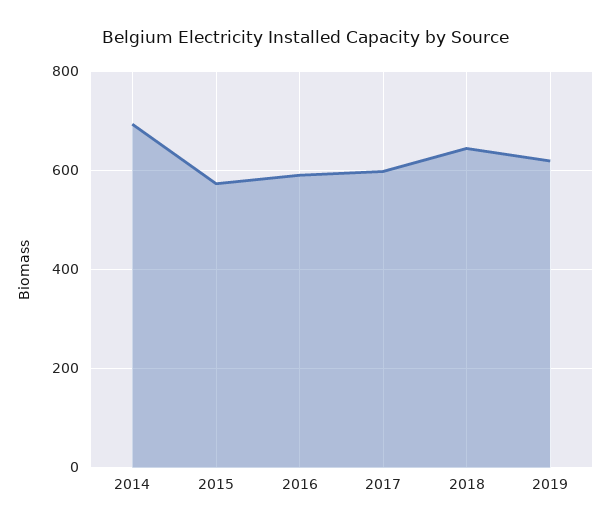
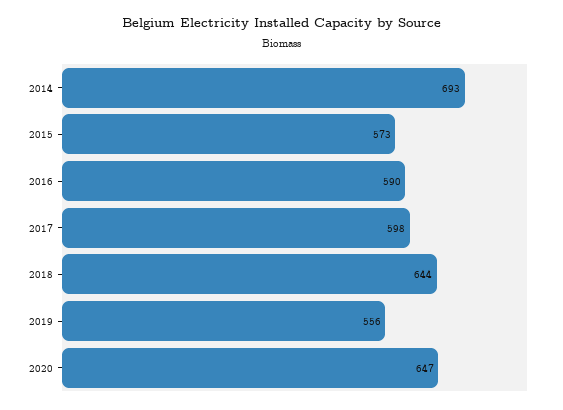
2019: 620 -> 556
2020: none -> 647

